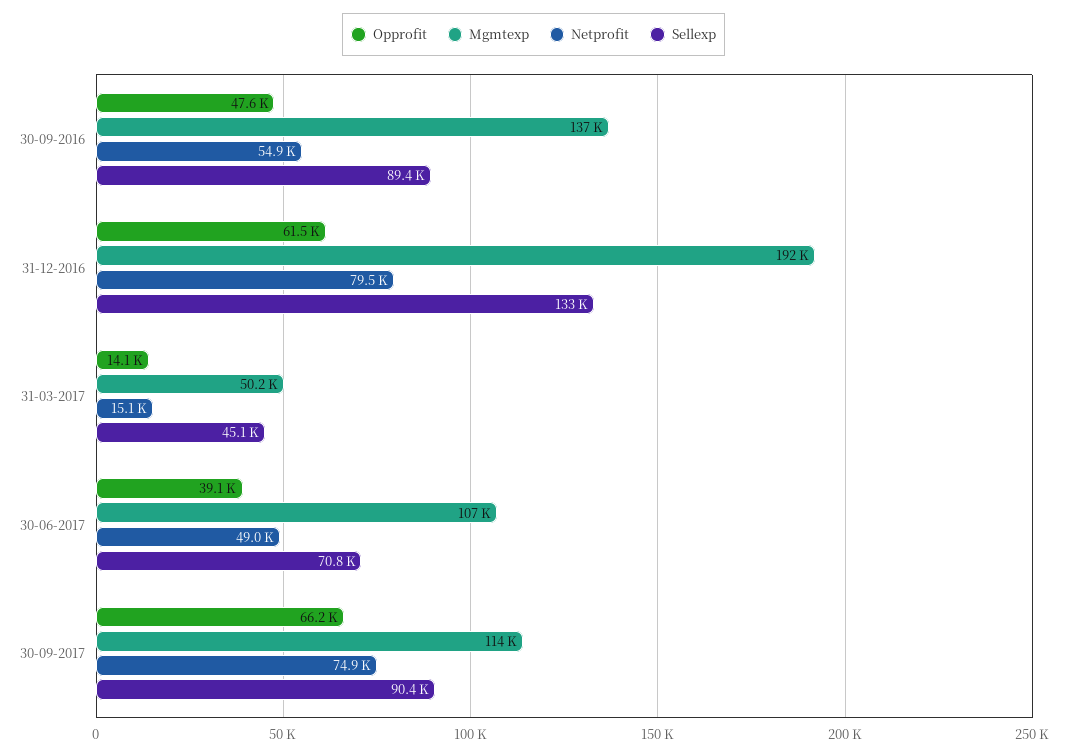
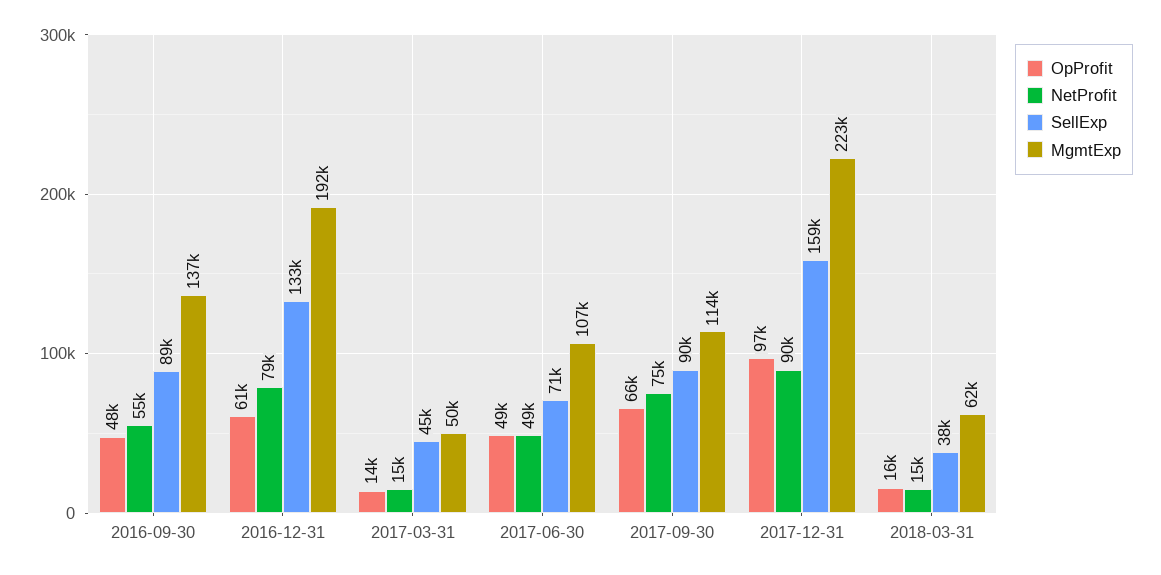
Opprofit, 30-06-2017: 39100 -> 49000
Opprofit, 2017-12-31: none -> 97000
Netprofit, 2017-12-31: none -> 90000
Sellexp, 2017-12-31: none -> 159000
Mgmtexp, 2017-12-31: none -> 223000
Opprofit, 2018-03-31: none -> 16000
Netprofit, 2018-03-31: none -> 15000
Sellexp, 2018-03-31: none -> 38000
Mgmtexp, 2018-03-31: none -> 62000

